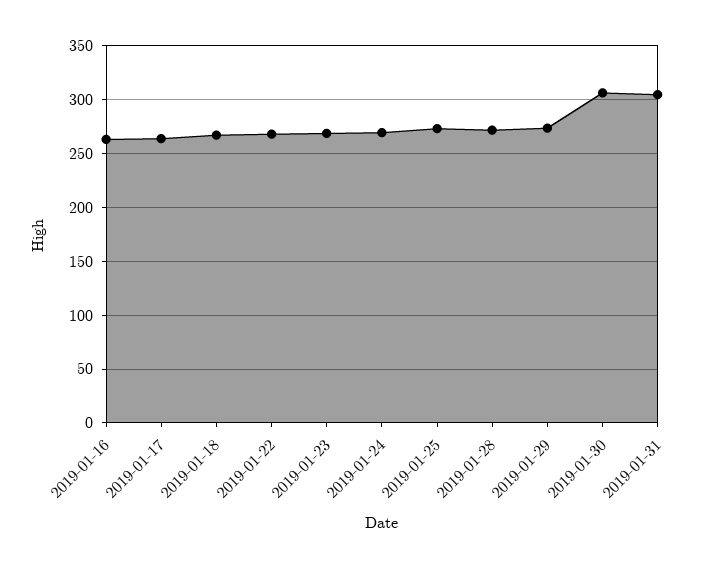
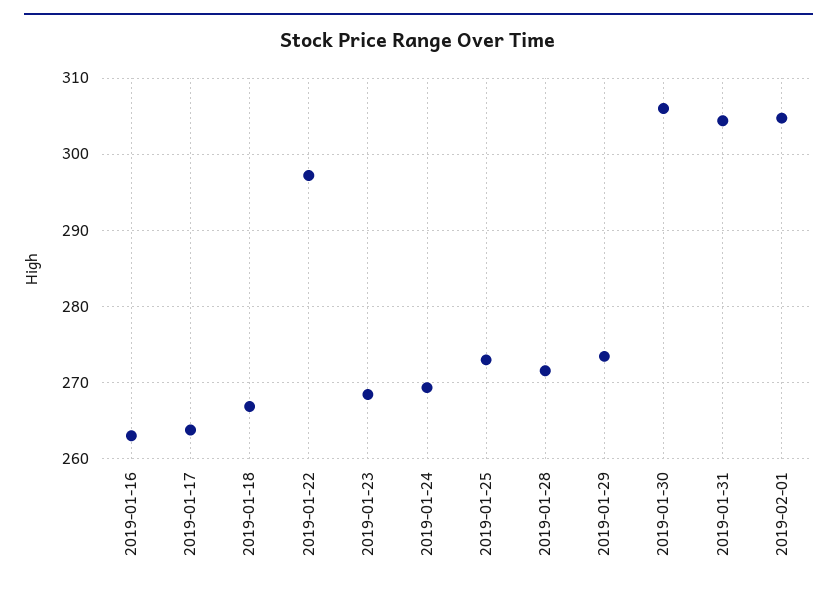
2019-01-22: 270 -> 297
2019-02-01: none -> 305

